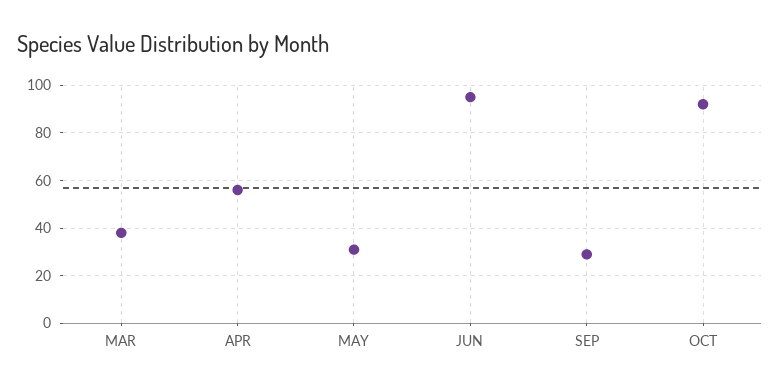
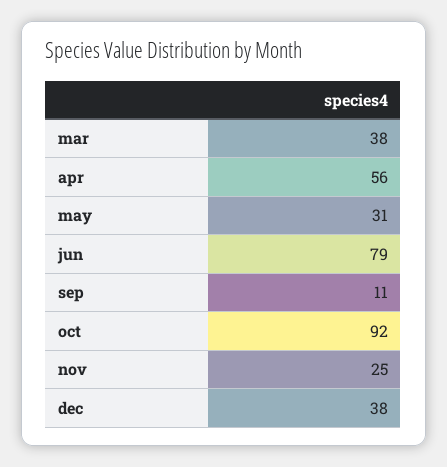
JUN: 95 -> 79
SEP: 30 -> 11
nov: none -> 25
dec: none -> 38

